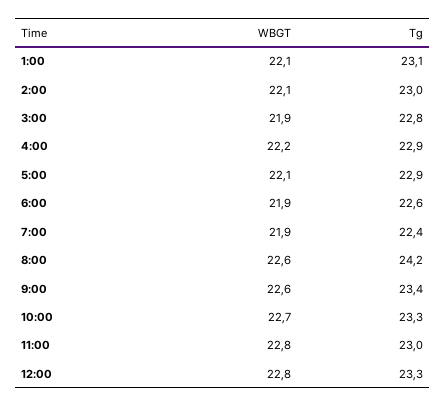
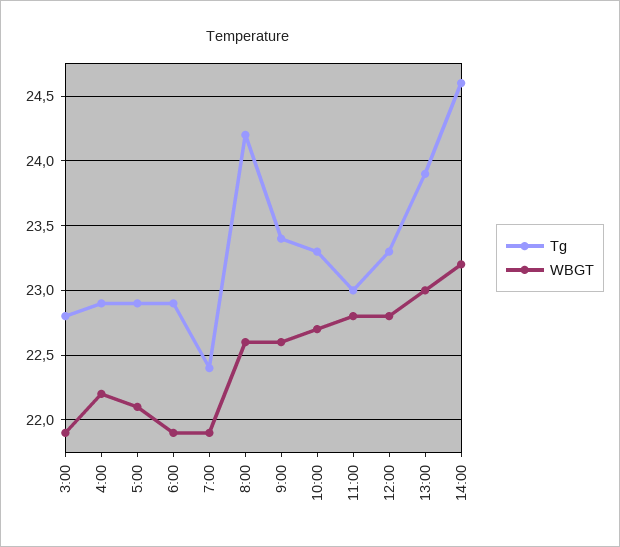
WBGT, 1:00: 22.1 -> none
Tg, 1:00: 23.1 -> none
WBGT, 2:00: 22.1 -> none
Tg, 2:00: 23 -> none
Tg, 6:00: 22.6 -> 22.9
Tg, 13:00: none -> 23.9
WBGT, 13:00: none -> 23
Tg, 14:00: none -> 24.6
WBGT, 14:00: none -> 23.2

